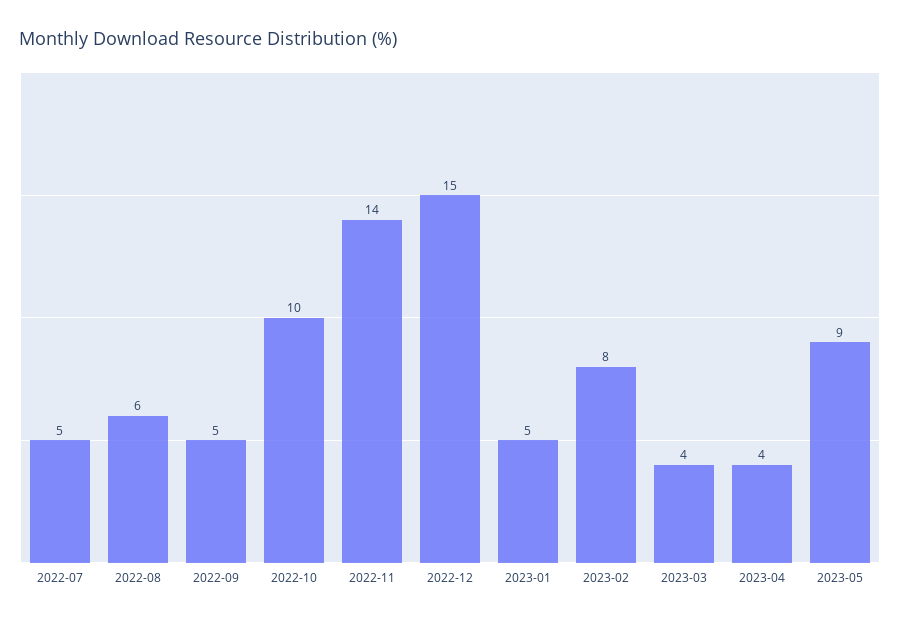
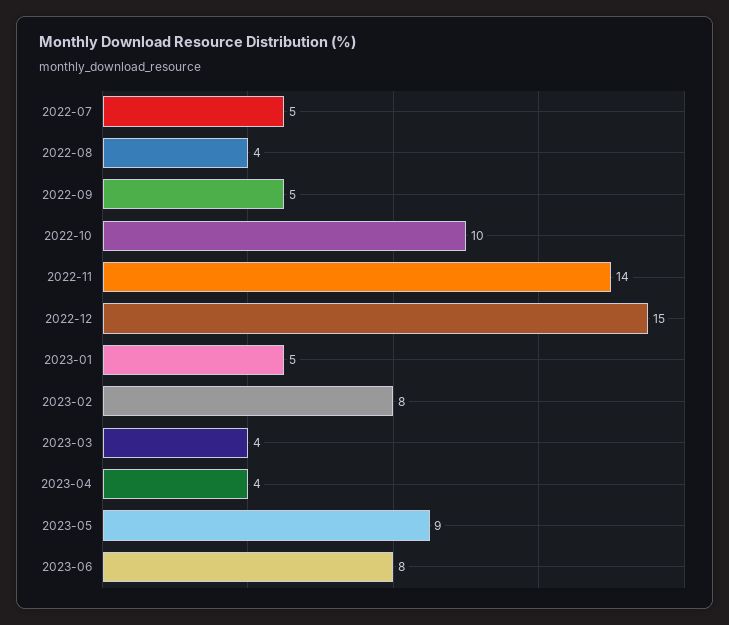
2022-08: 6 -> 4
2023-06: none -> 8

